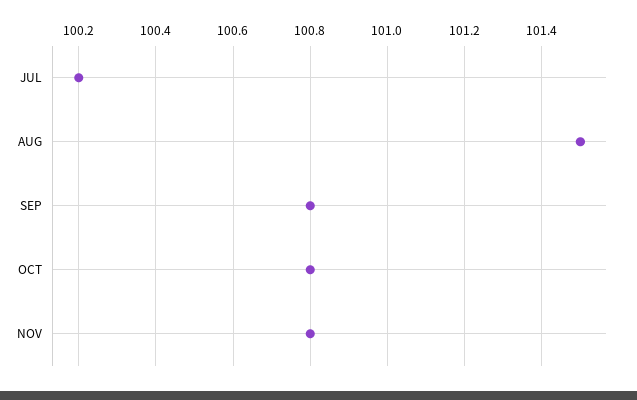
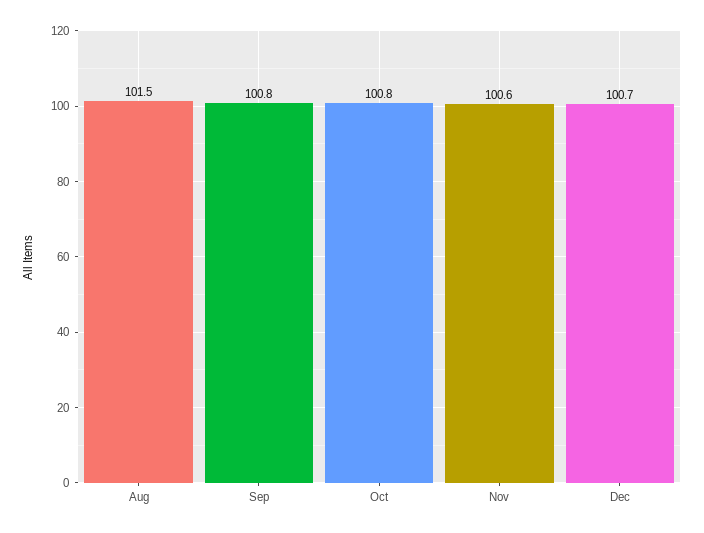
JUL: 100.2 -> none
NOV: 100.8 -> 100.6
Dec: none -> 100.7

